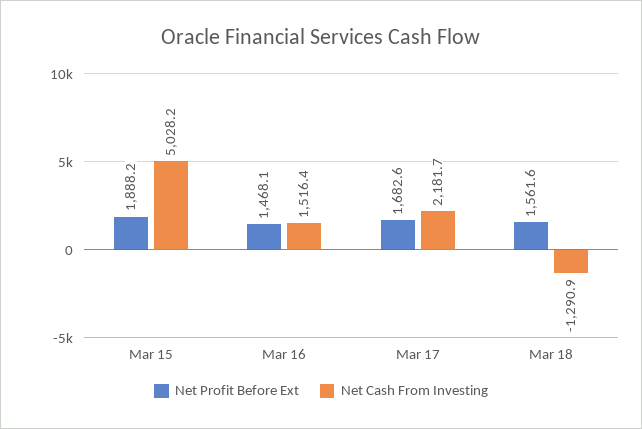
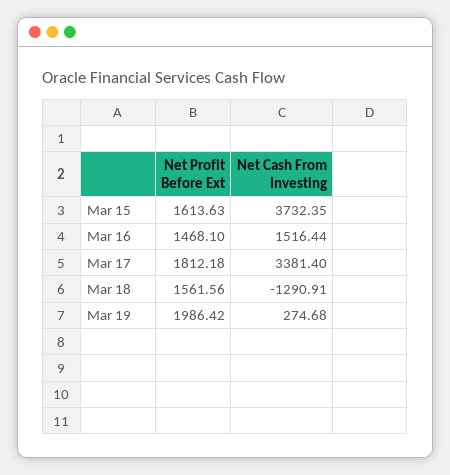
Net Profit Before Ext, Mar 15: 1888.2 -> 1613.63
Net Cash From Investing, Mar 15: 5028.2 -> 3732.35
Net Profit Before Ext, Mar 17: 1682.6 -> 1812.18
Net Cash From Investing, Mar 17: 2181.7 -> 3381.4
Net Profit Before Ext, Mar 19: none -> 1986.42
Net Cash From Investing, Mar 19: none -> 274.68

